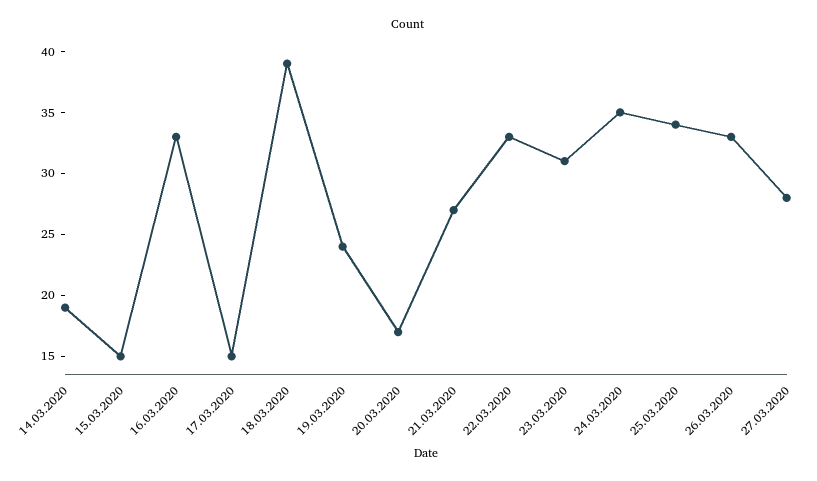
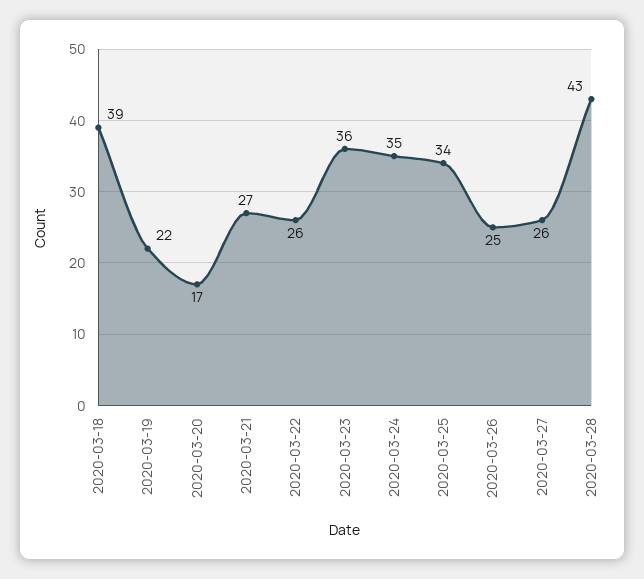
14.03.2020: 19 -> none
15.03.2020: 15 -> none
16.03.2020: 33 -> none
17.03.2020: 15 -> none
19.03.2020: 24 -> 22
22.03.2020: 33 -> 26
23.03.2020: 31 -> 36
26.03.2020: 33 -> 25
27.03.2020: 28 -> 26
2020-03-28: none -> 43

